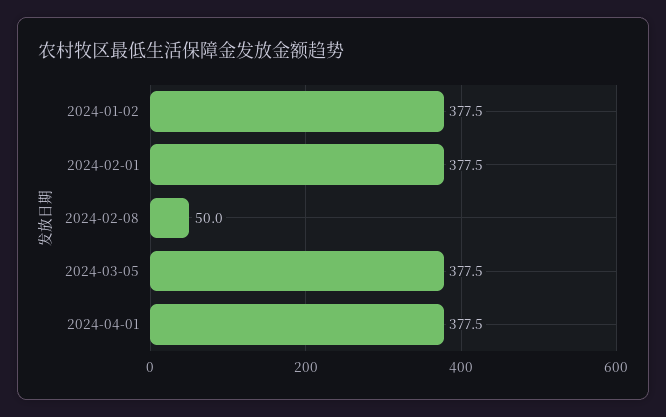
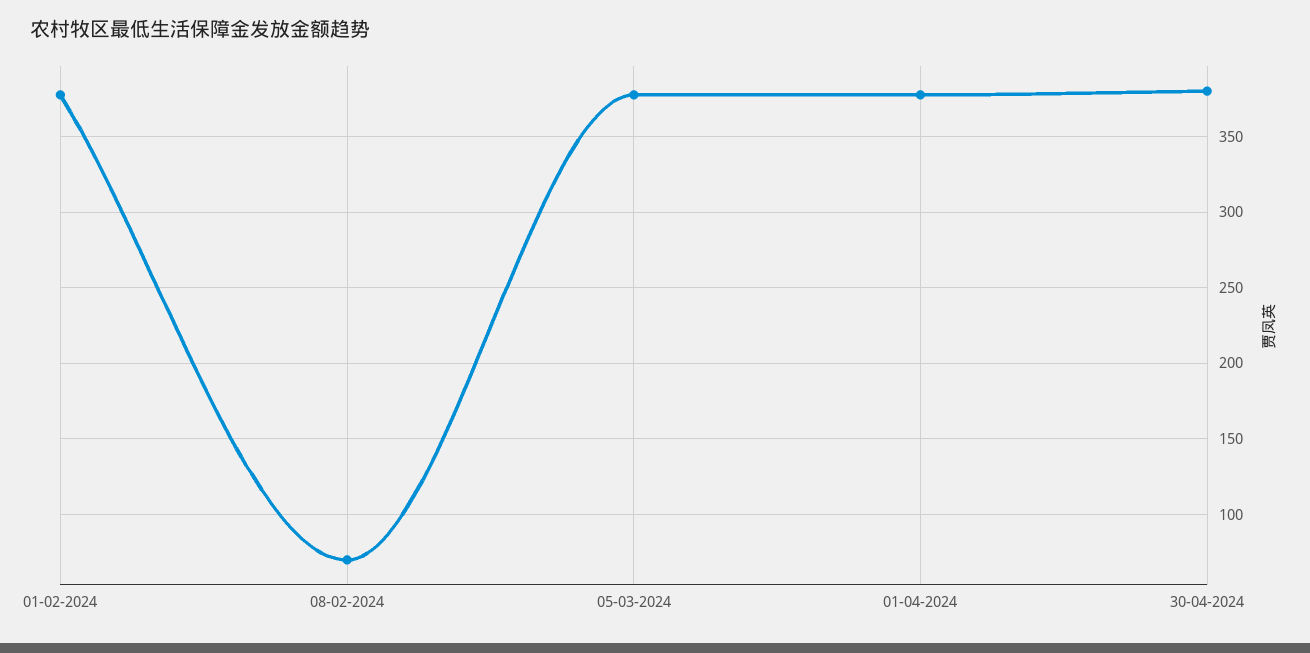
2024-01-02: 377.5 -> none
2024-02-08: 50 -> 70
30-04-2024: none -> 380

